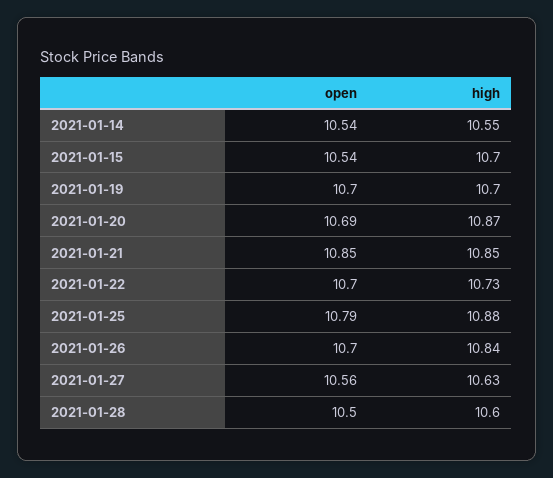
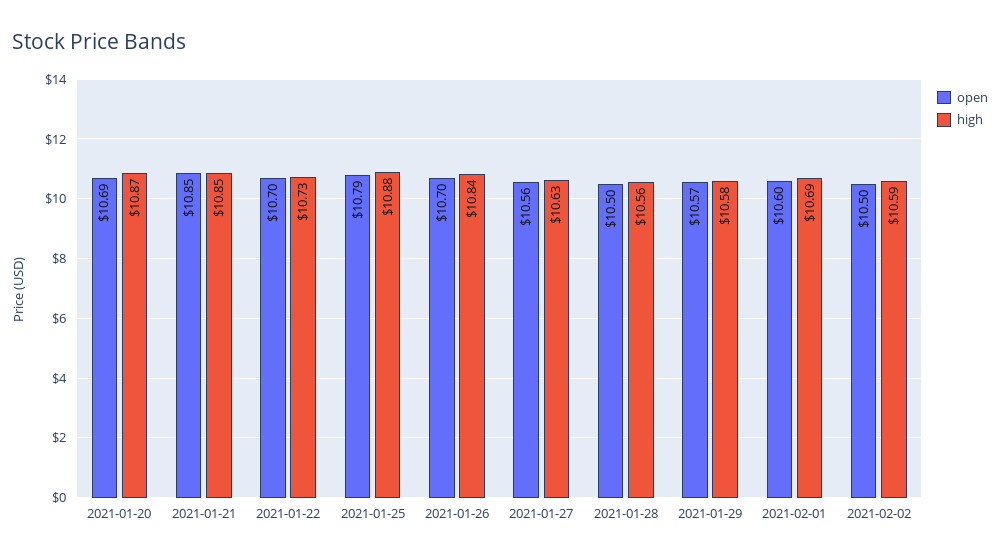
open, 2021-01-14: 10.54 -> none
high, 2021-01-14: 10.55 -> none
open, 2021-01-15: 10.54 -> none
high, 2021-01-15: 10.7 -> none
open, 2021-01-19: 10.7 -> none
high, 2021-01-19: 10.7 -> none
high, 2021-01-28: 10.6 -> 10.56
open, 2021-01-29: none -> 10.57
high, 2021-01-29: none -> 10.58
open, 2021-02-01: none -> 10.6
high, 2021-02-01: none -> 10.69
open, 2021-02-02: none -> 10.5
high, 2021-02-02: none -> 10.59

